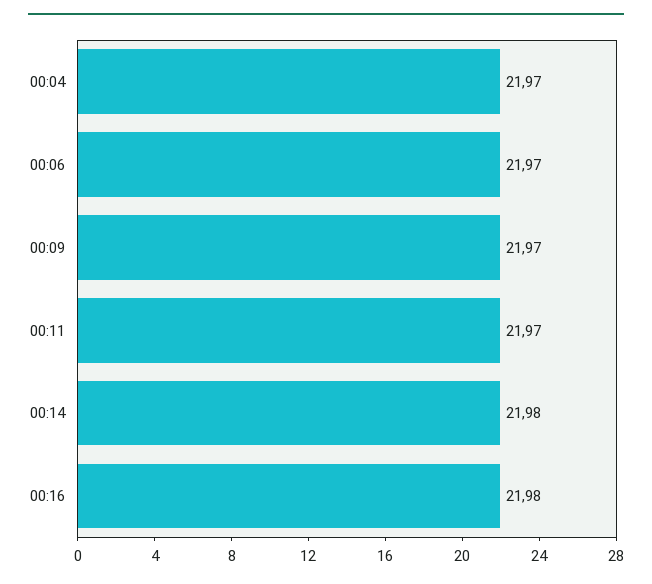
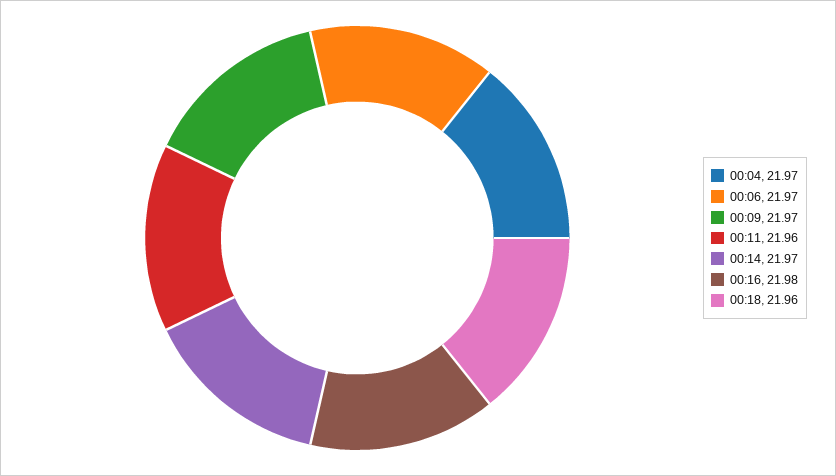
00:11: 21.97 -> 21.96
00:14: 21.98 -> 21.97
00:18: none -> 21.96

